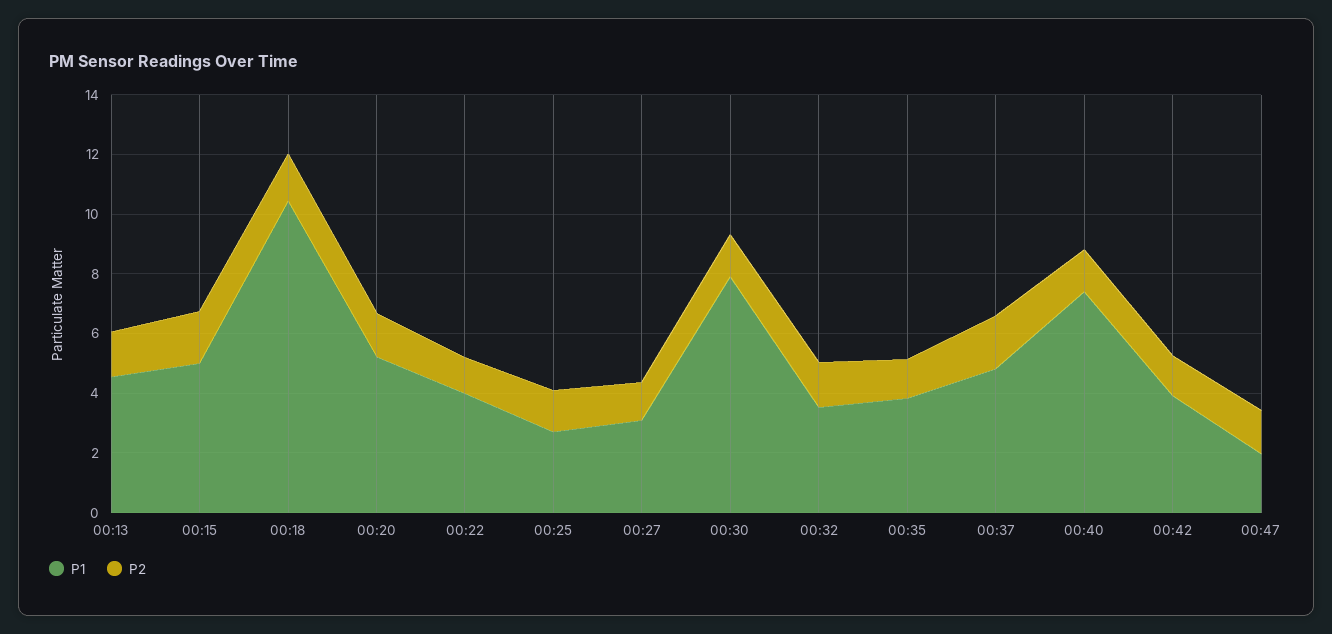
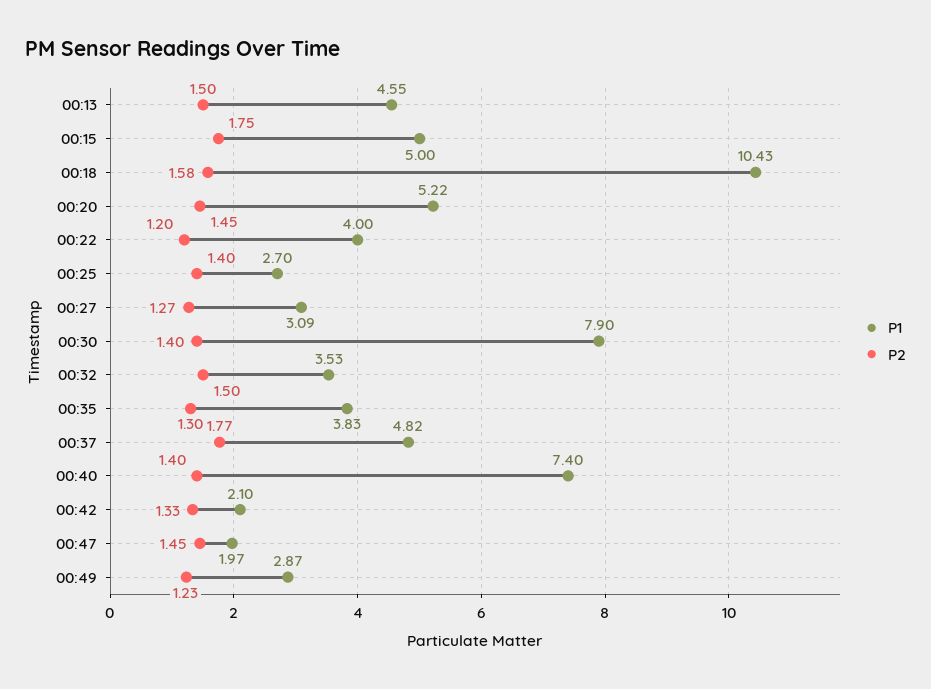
P1, 00:42: 4 -> 2.1
P1, 00:49: none -> 2.87
P2, 00:49: none -> 1.23

